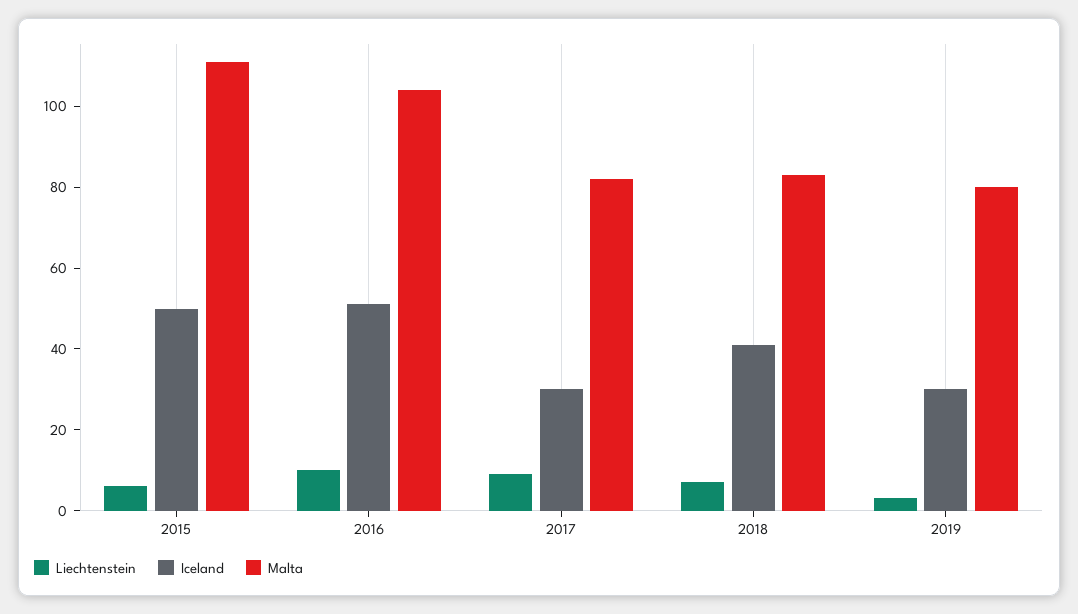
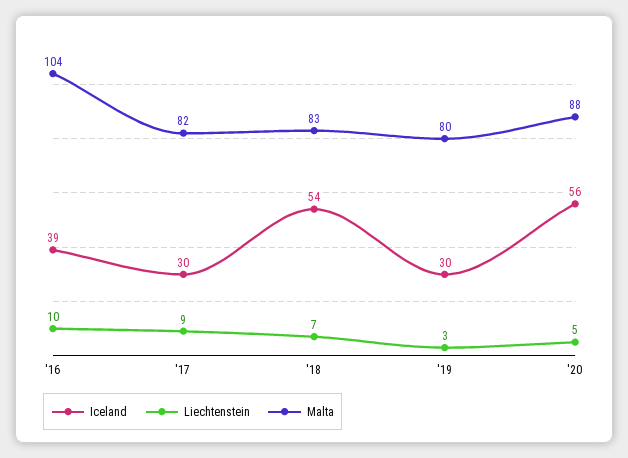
Liechtenstein, 2015: 5 -> none
Iceland, 2015: 50 -> none
Malta, 2015: 110 -> none
Iceland, 2016: 50 -> 39
Iceland, 2018: 40 -> 54
Iceland, '20: none -> 56
Liechtenstein, '20: none -> 5
Malta, '20: none -> 88

